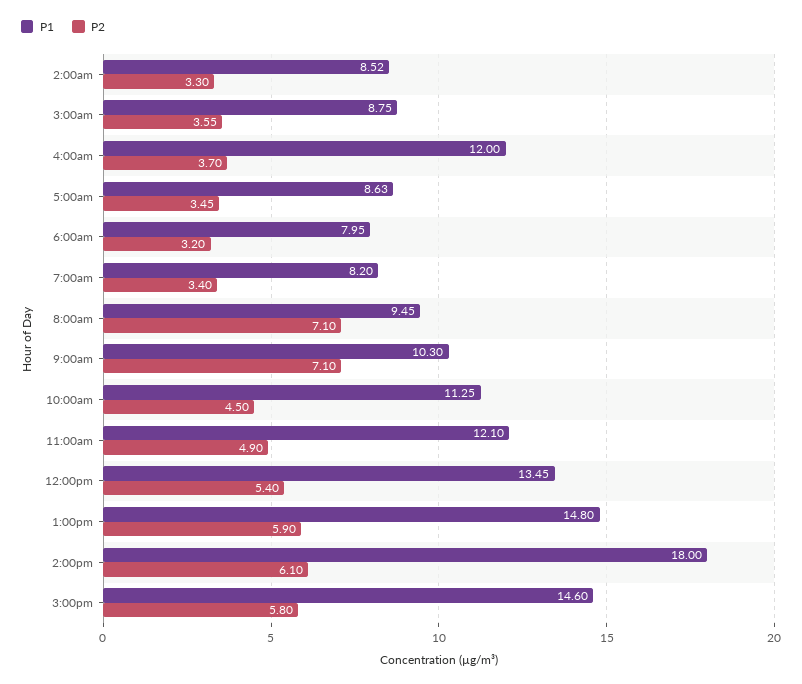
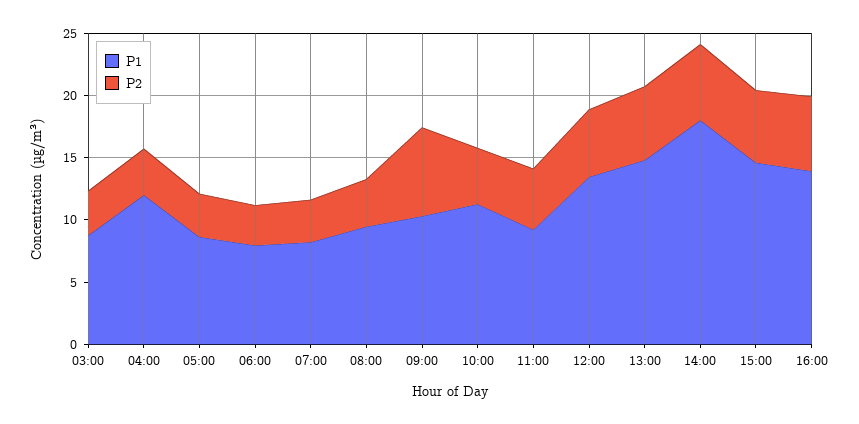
P1, 2:00am: 8.52 -> none
P2, 2:00am: 3.3 -> none
P2, 8:00am: 7.1 -> 4
P1, 11:00am: 12.1 -> 9
P1, 16:00: none -> 14
P2, 16:00: none -> 6

